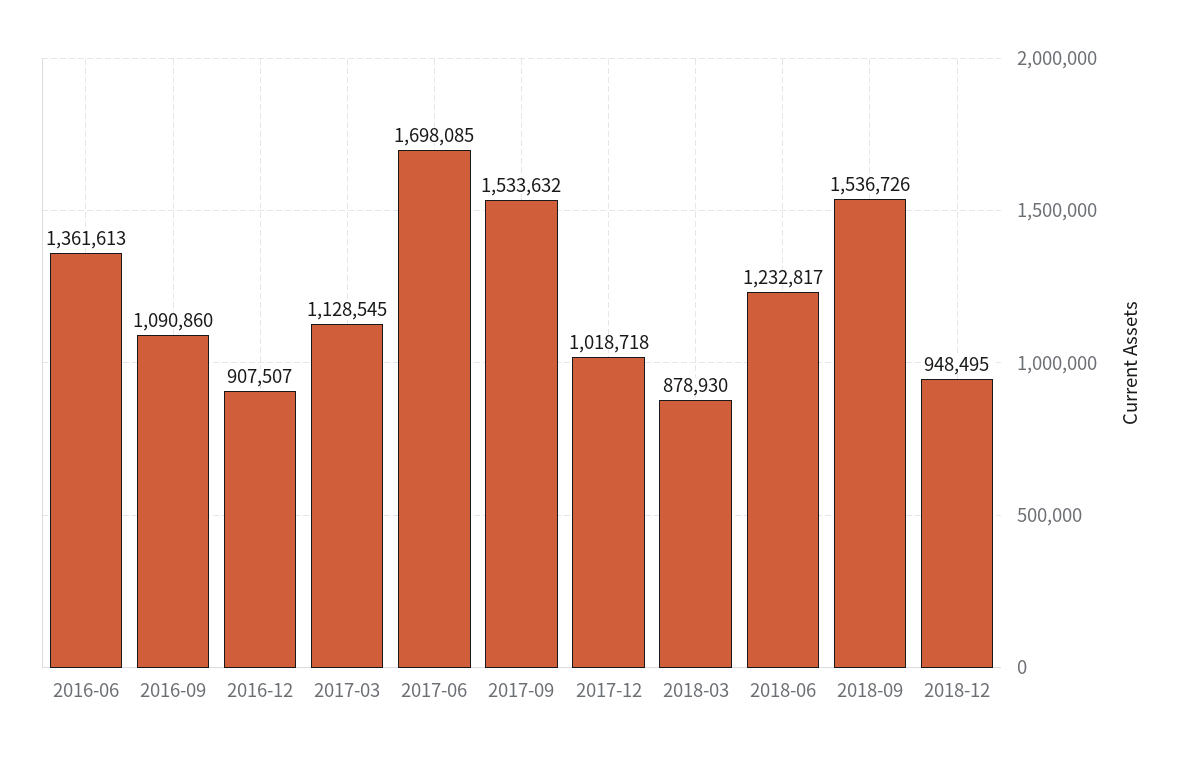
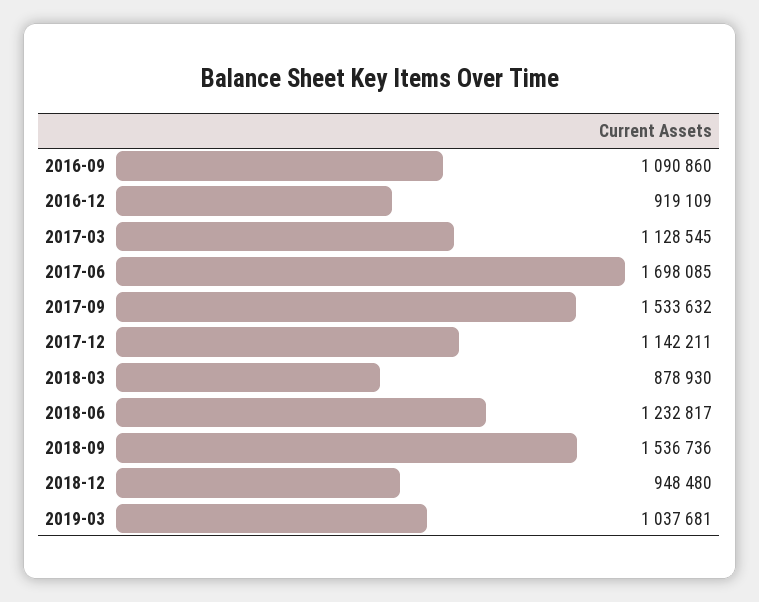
2016-06: 1361613 -> none
2016-12: 907507 -> 919109
2017-12: 1018718 -> 1142211
2018-09: 1536726 -> 1536736
2018-12: 948495 -> 948480
2019-03: none -> 1037681

